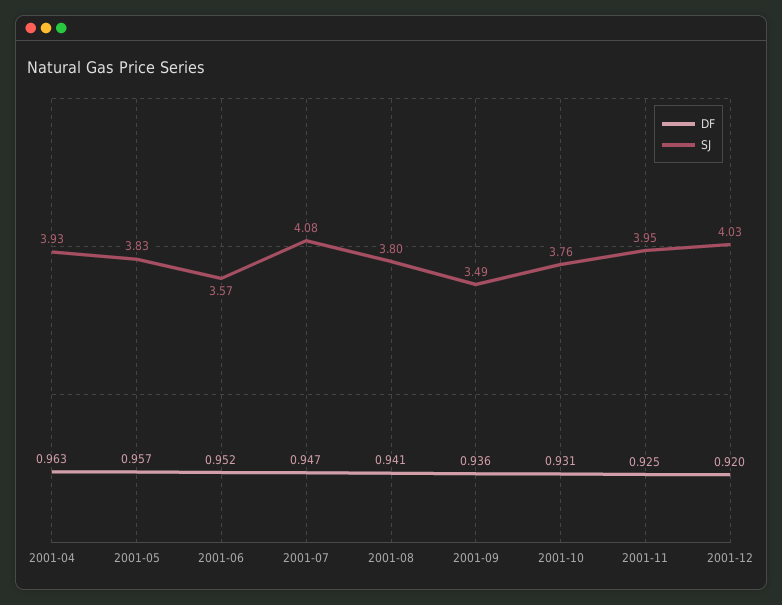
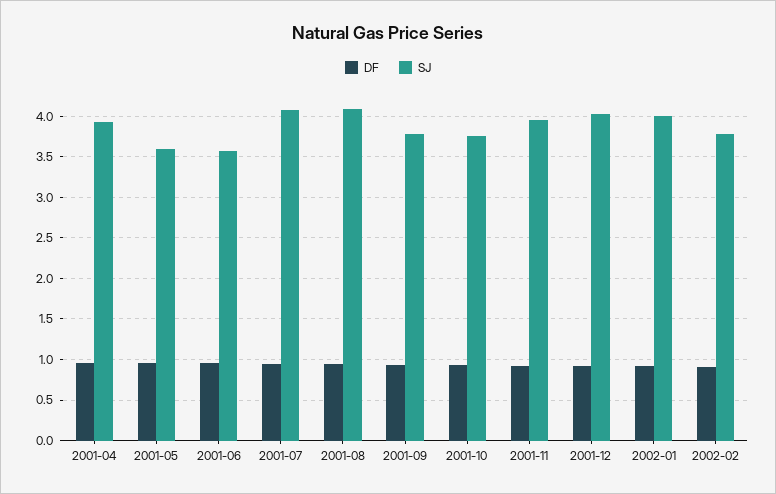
SJ, 2001-05: 3.83 -> 3.6
SJ, 2001-08: 3.8 -> 4.1
SJ, 2001-09: 3.49 -> 3.8
DF, 2002-01: none -> 0.9
SJ, 2002-01: none -> 4
DF, 2002-02: none -> 0.9
SJ, 2002-02: none -> 3.8

